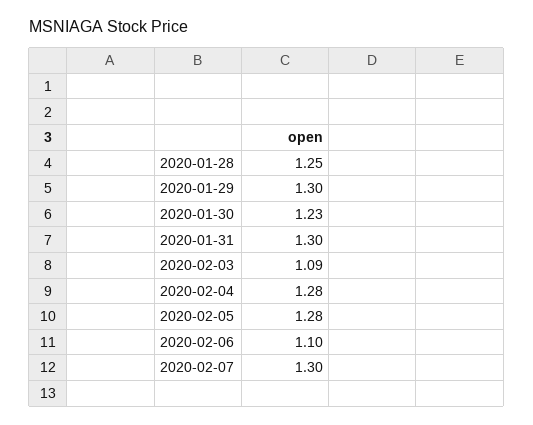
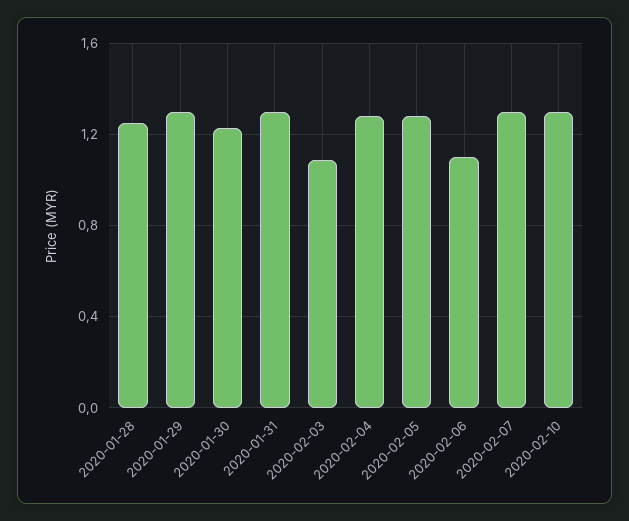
2020-02-10: none -> 1.3

